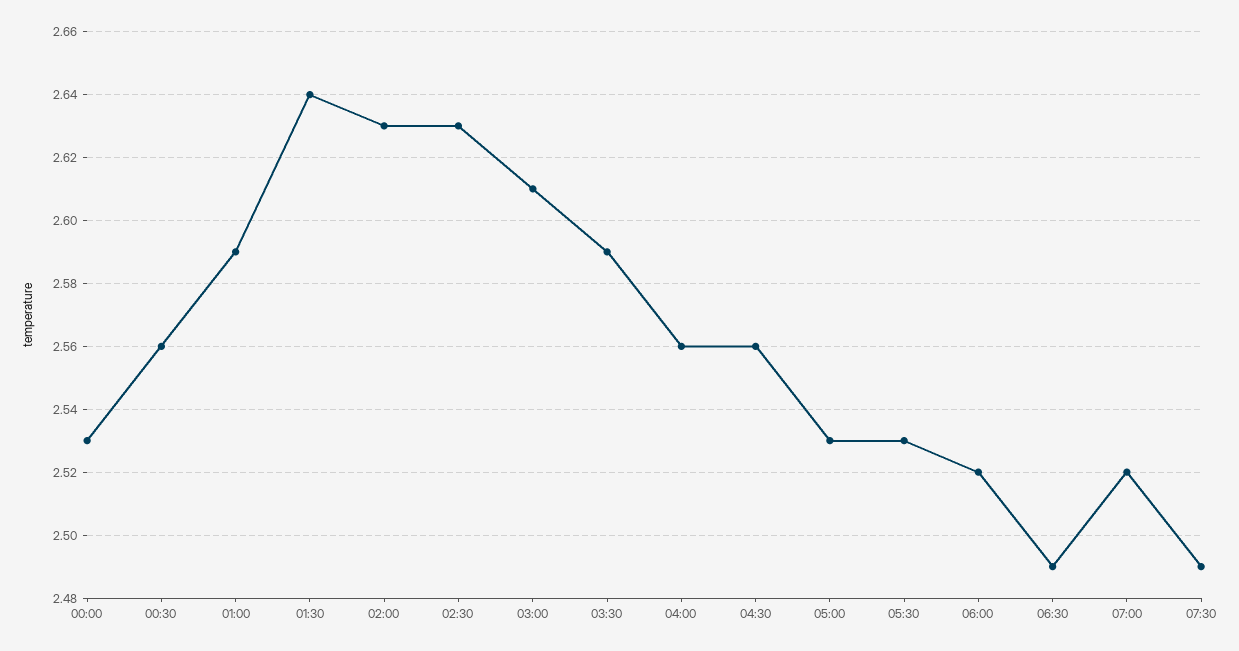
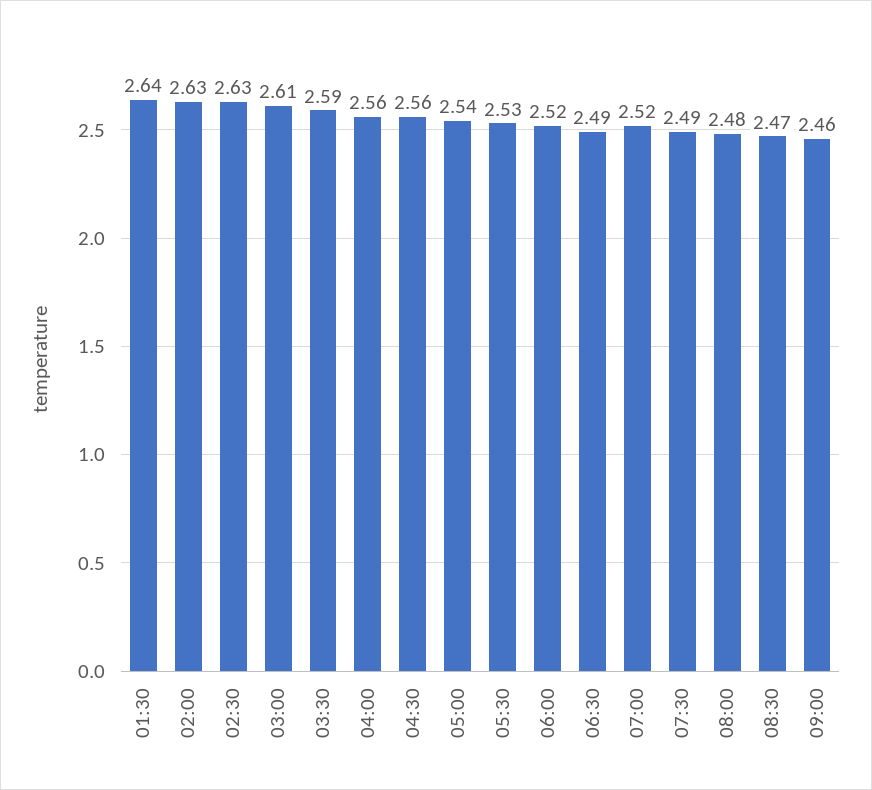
00:00: 2.53 -> none
00:30: 2.56 -> none
01:00: 2.59 -> none
05:00: 2.53 -> 2.54
08:00: none -> 2.48
08:30: none -> 2.47
09:00: none -> 2.46

